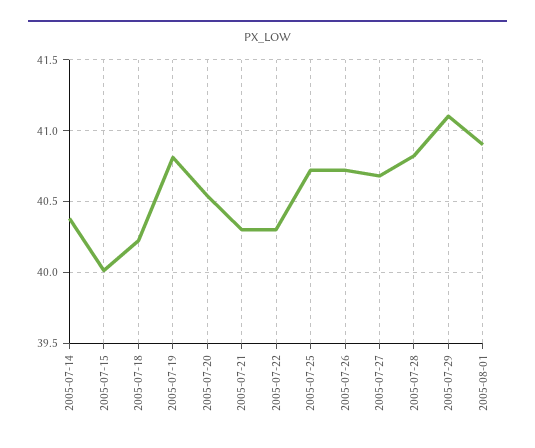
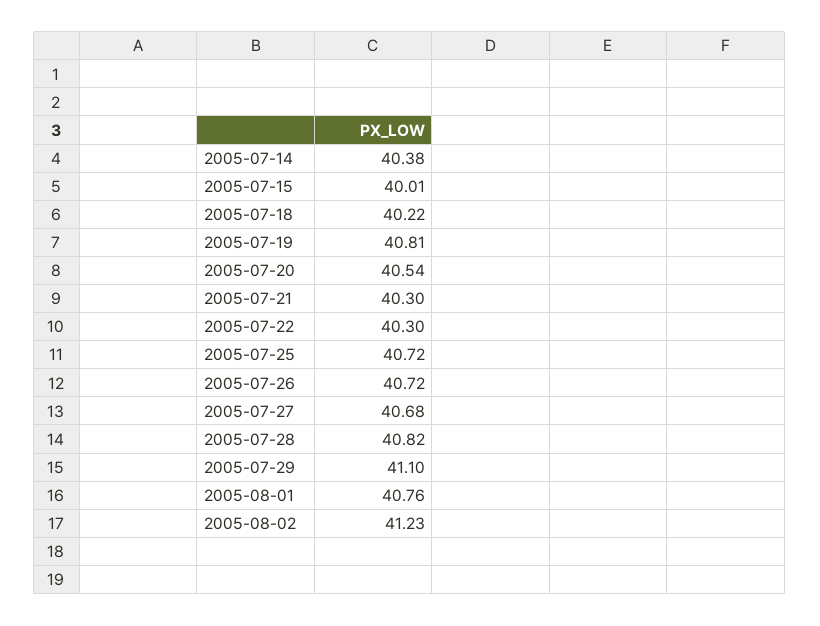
2005-08-01: 40.9 -> 40.76
2005-08-02: none -> 41.23

